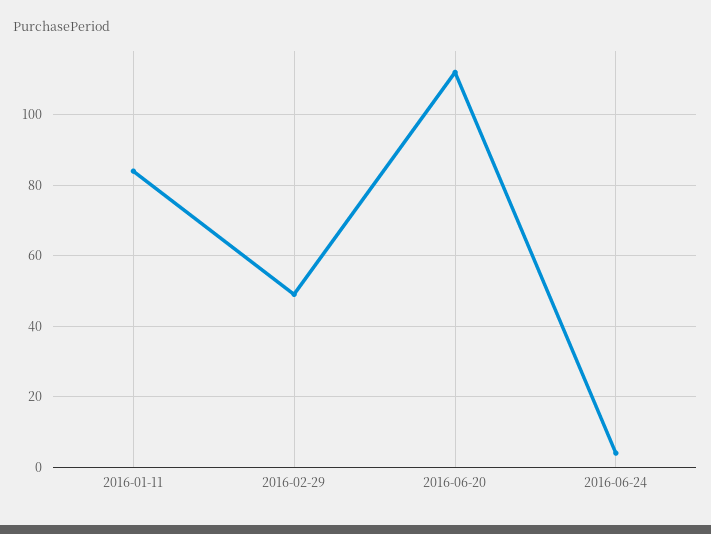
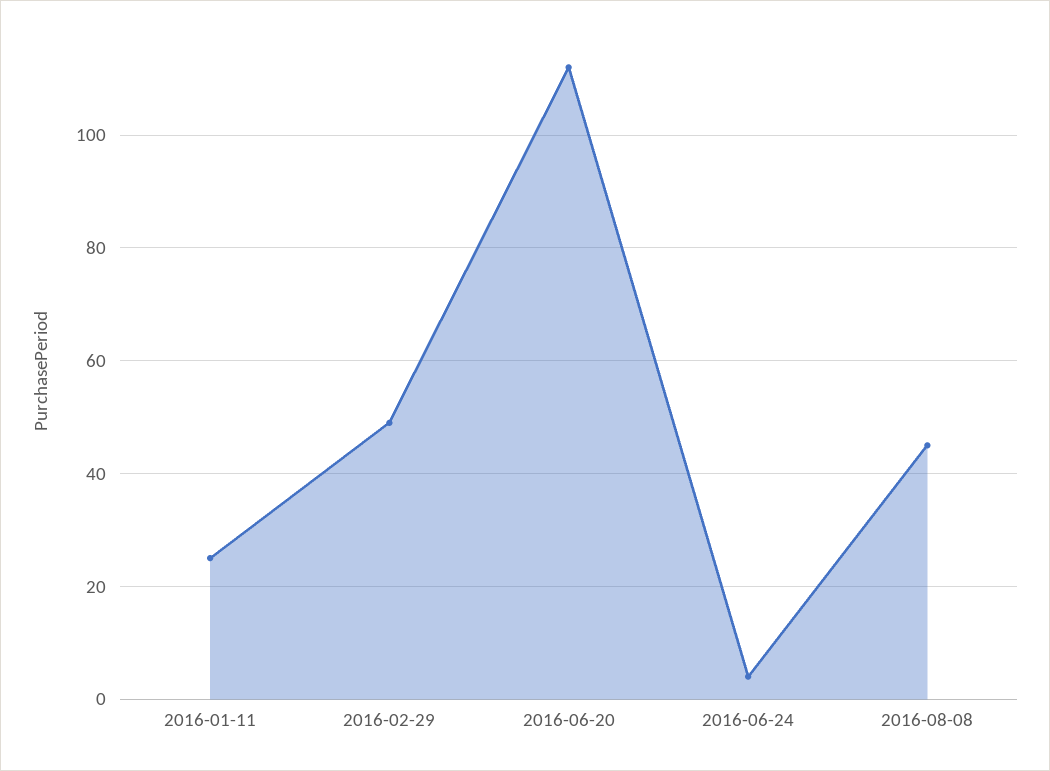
2016-01-11: 85 -> 25
2016-08-08: none -> 45

